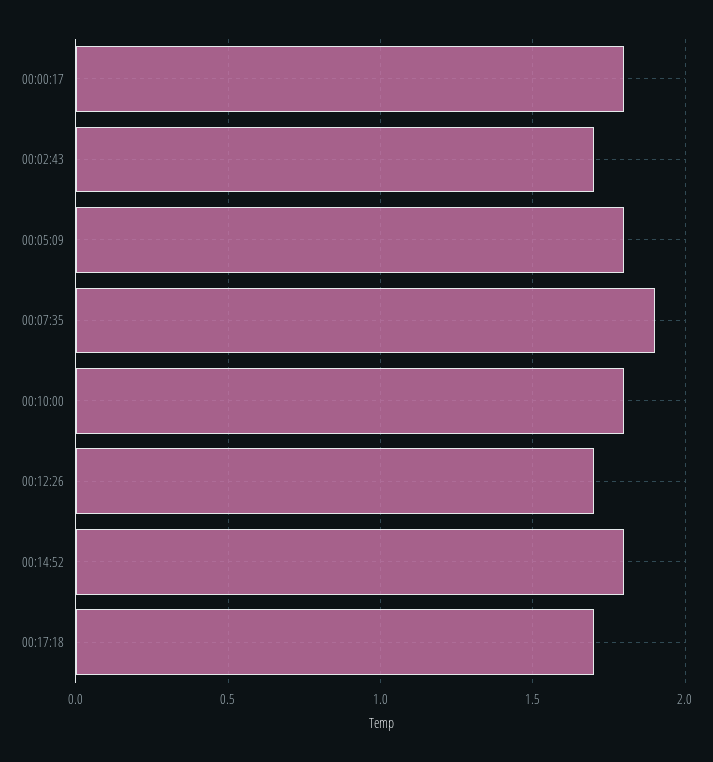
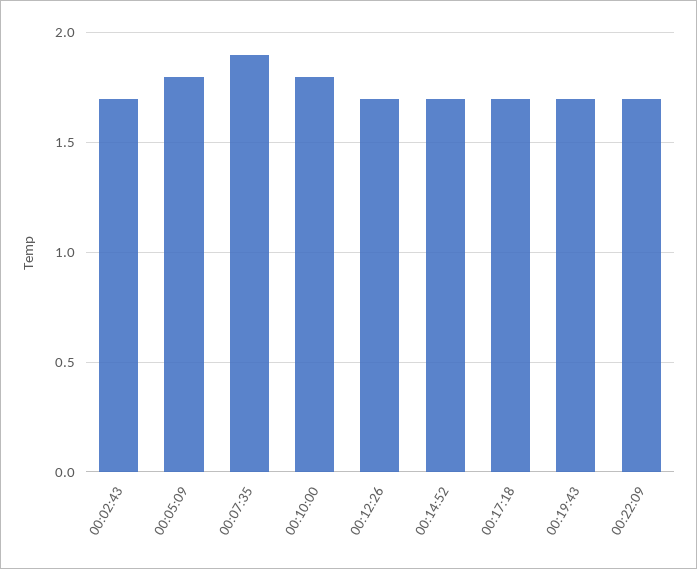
00:00:17: 1.8 -> none
00:14:52: 1.8 -> 1.7
00:19:43: none -> 1.7
00:22:09: none -> 1.7

